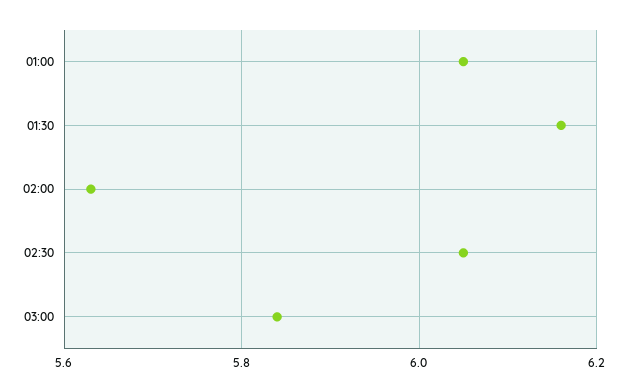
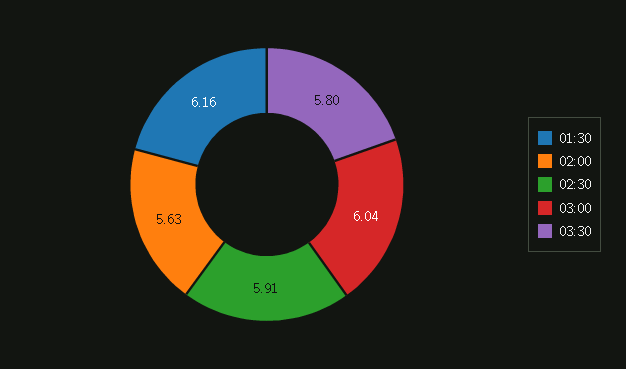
01:00: 6.05 -> none
02:30: 6.05 -> 5.91
03:00: 5.85 -> 6.04
03:30: none -> 5.8

